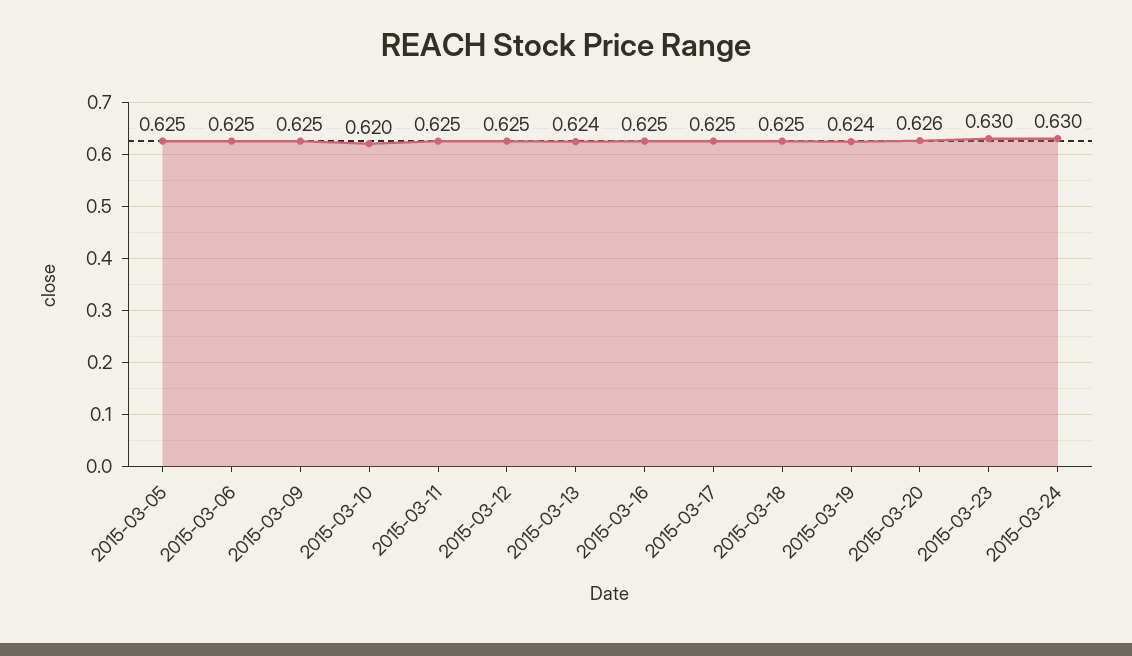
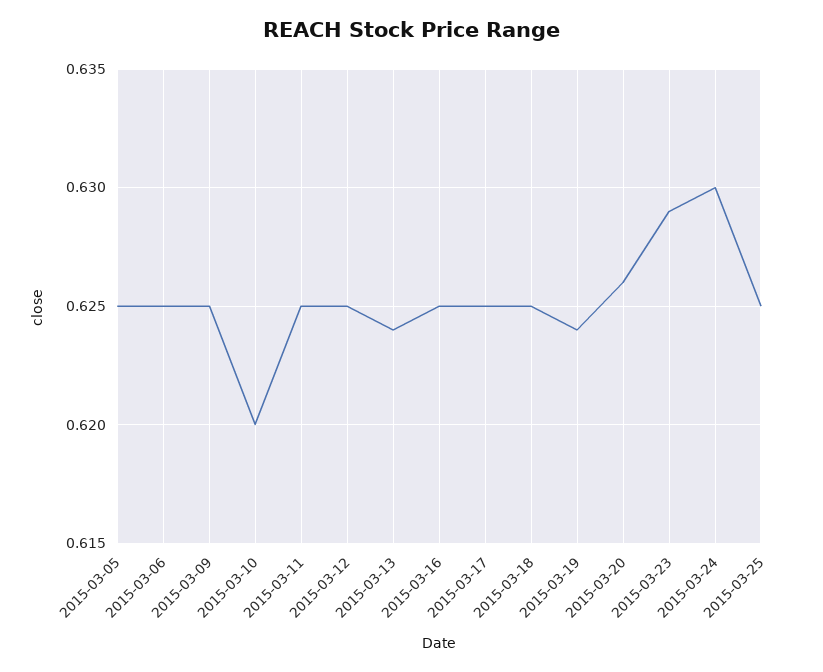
2015-03-23: 0.63 -> 0.629
2015-03-25: none -> 0.625

